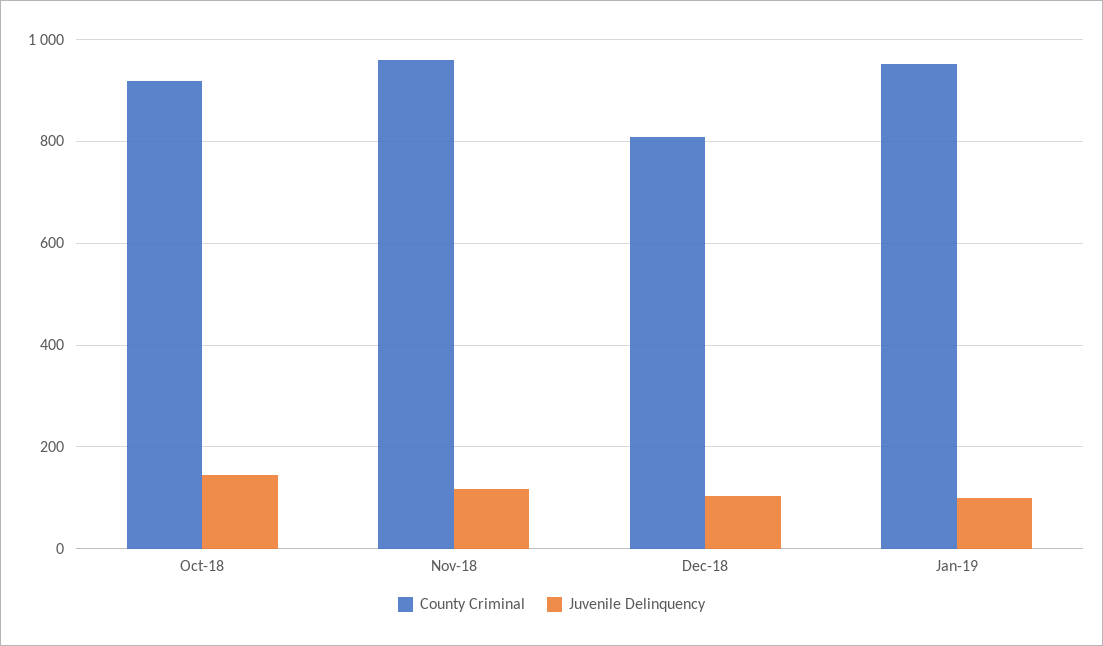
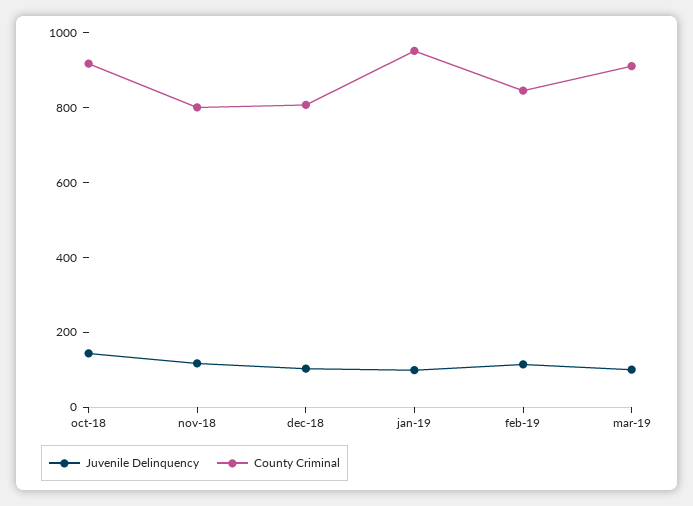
County Criminal, Nov-18: 960 -> 800
Juvenile Delinquency, feb-19: none -> 100
County Criminal, feb-19: none -> 850
Juvenile Delinquency, mar-19: none -> 100
County Criminal, mar-19: none -> 900

